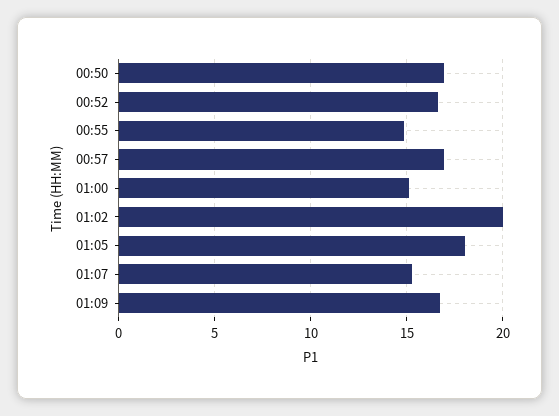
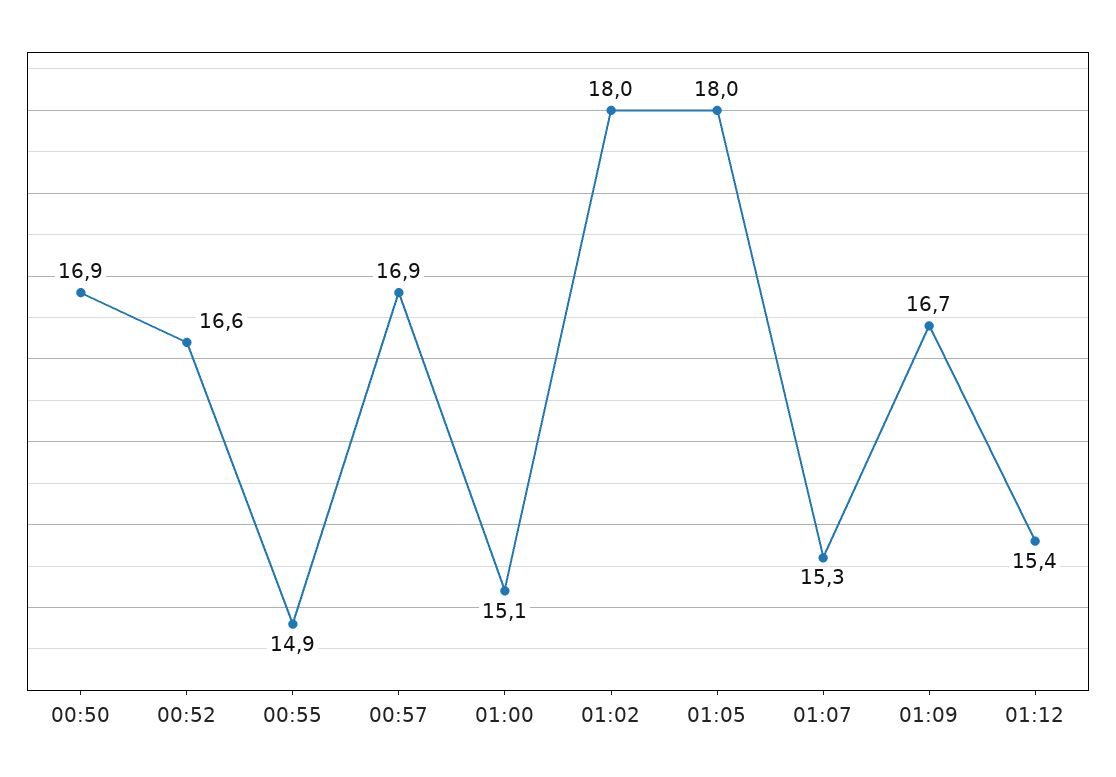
01:02: 20 -> 18
01:12: none -> 15.4

